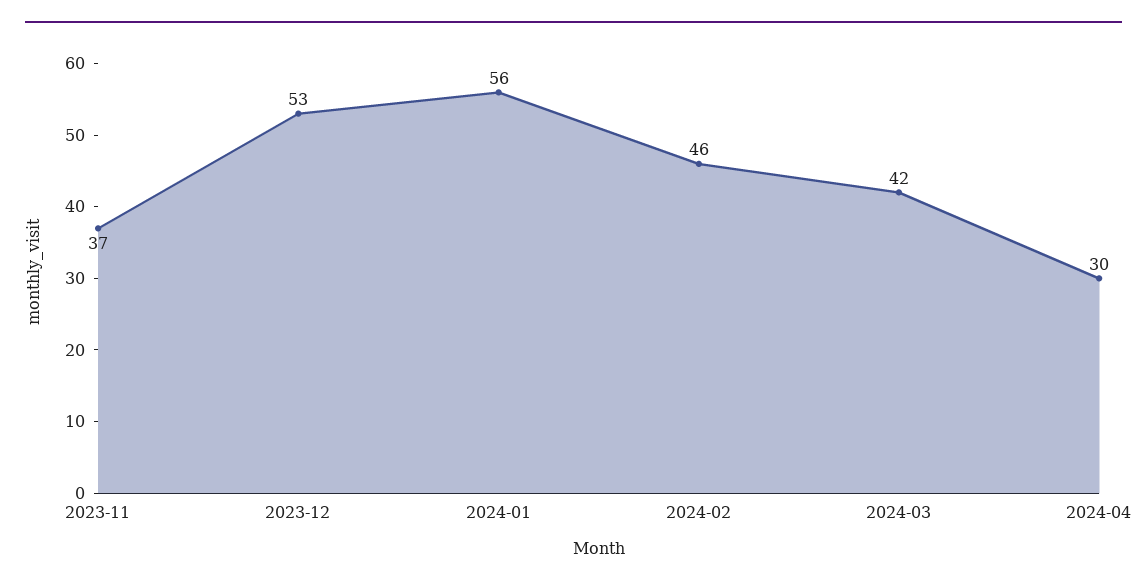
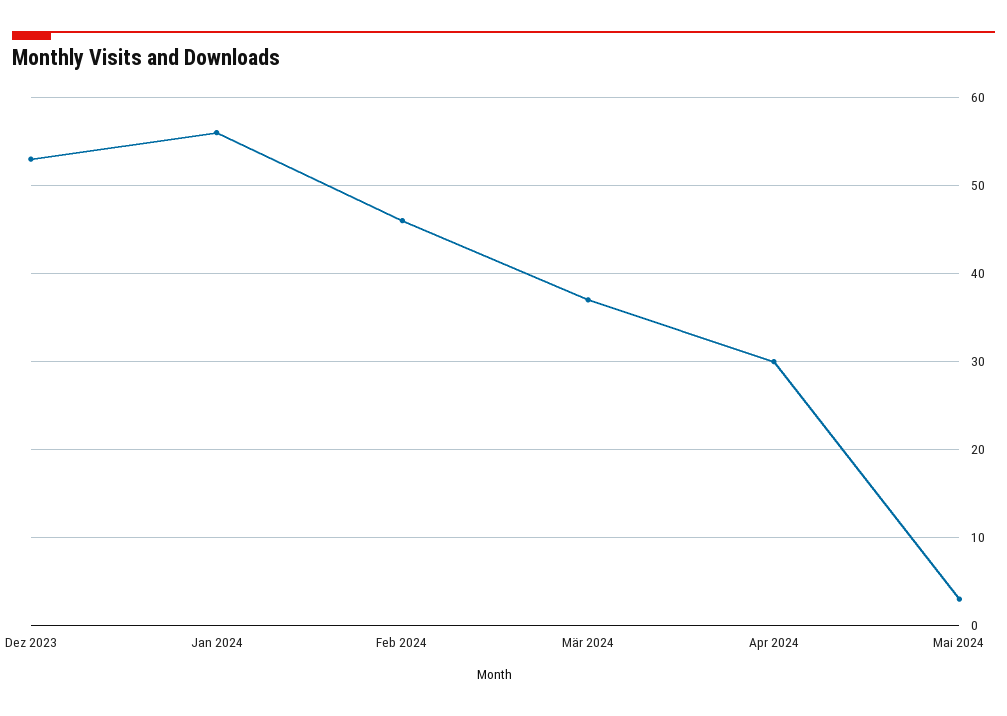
2023-11: 37 -> none
2024-03: 42 -> 37
Mai 2024: none -> 3

